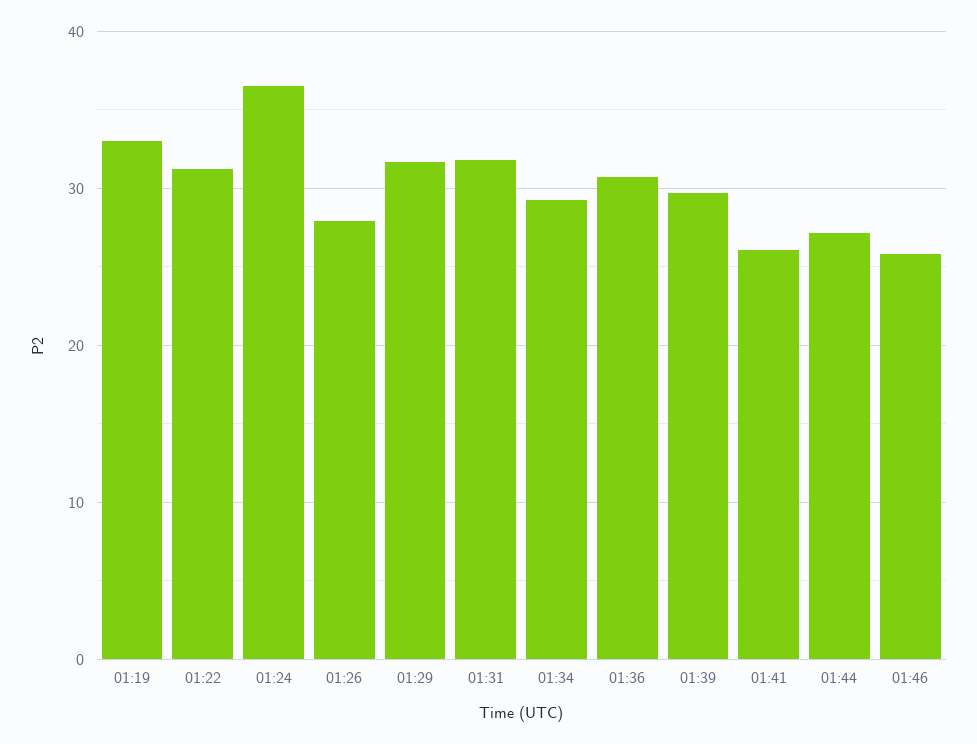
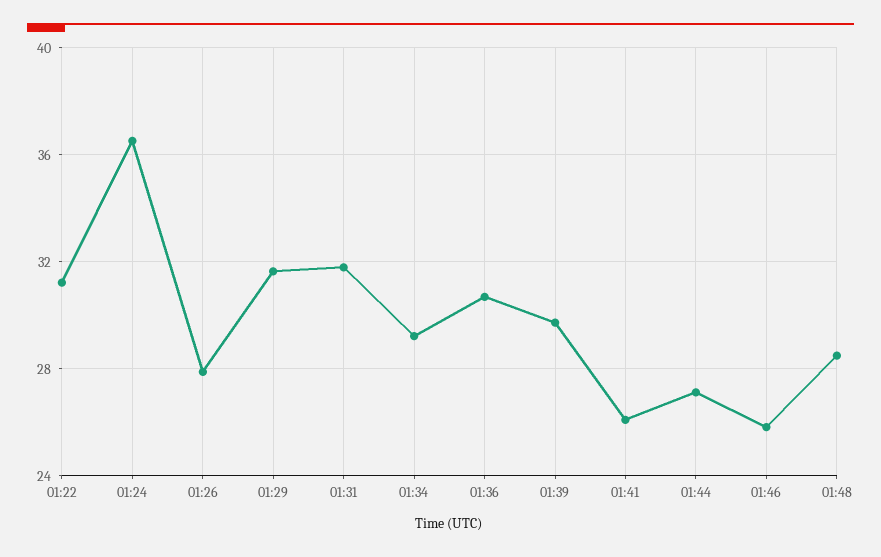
01:19: 33 -> none
01:48: none -> 28.5

